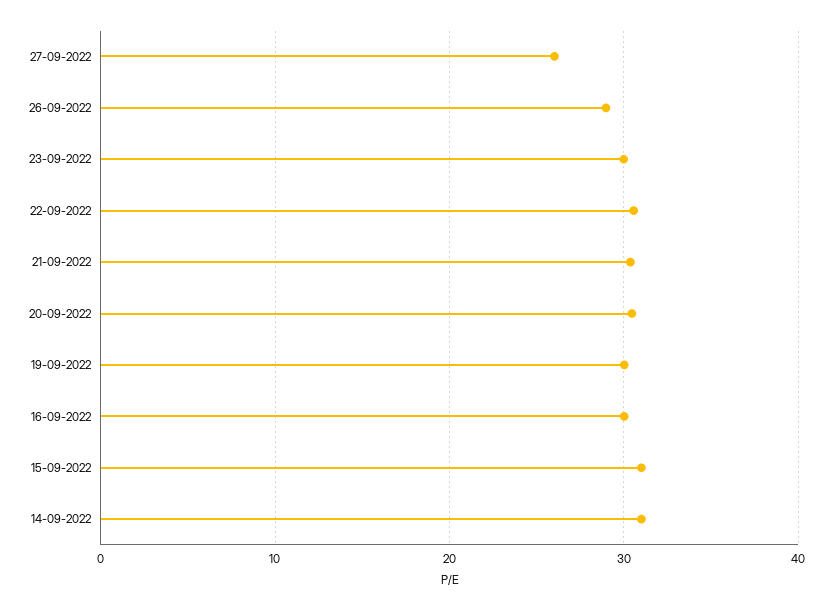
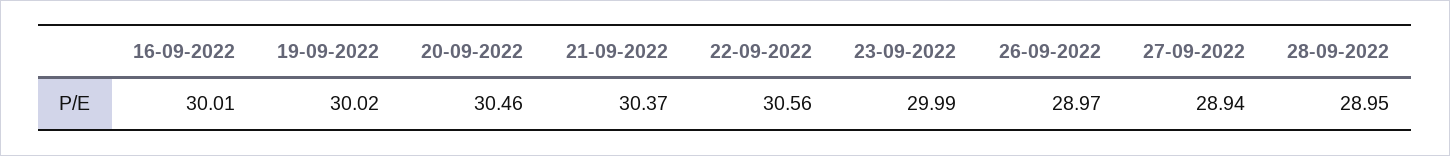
27-09-2022: 26 -> 28.94
15-09-2022: 31 -> none
14-09-2022: 31 -> none
28-09-2022: none -> 28.95

